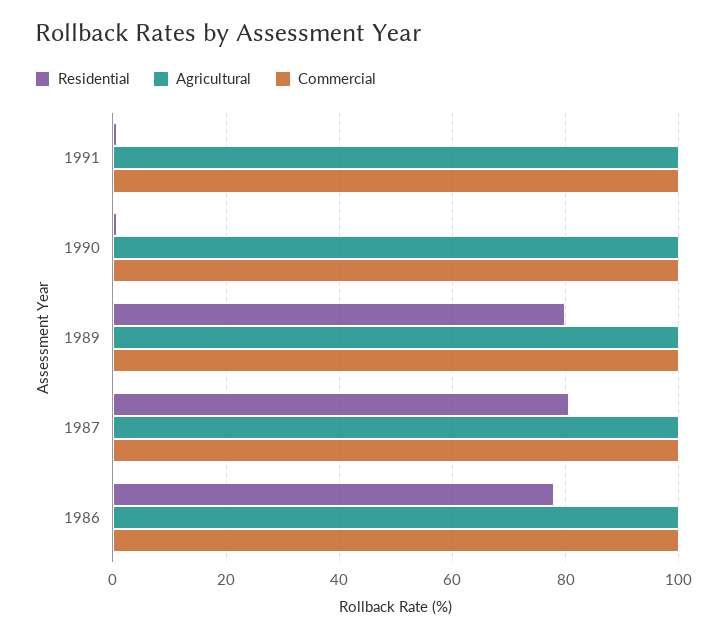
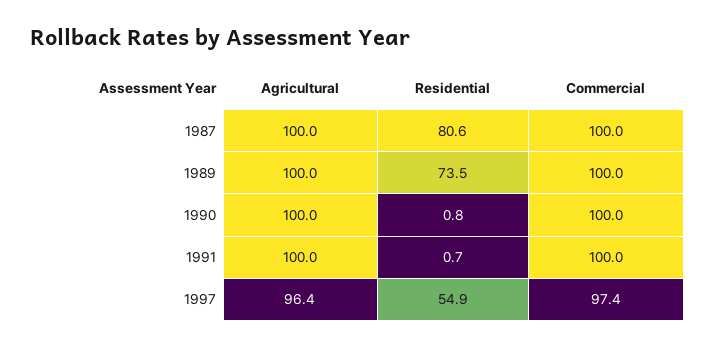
Residential, 1989: 80 -> 73.5
Residential, 1986: 78 -> none
Agricultural, 1986: 100 -> none
Commercial, 1986: 100 -> none
Agricultural, 1997: none -> 96.4
Residential, 1997: none -> 54.9
Commercial, 1997: none -> 97.4

